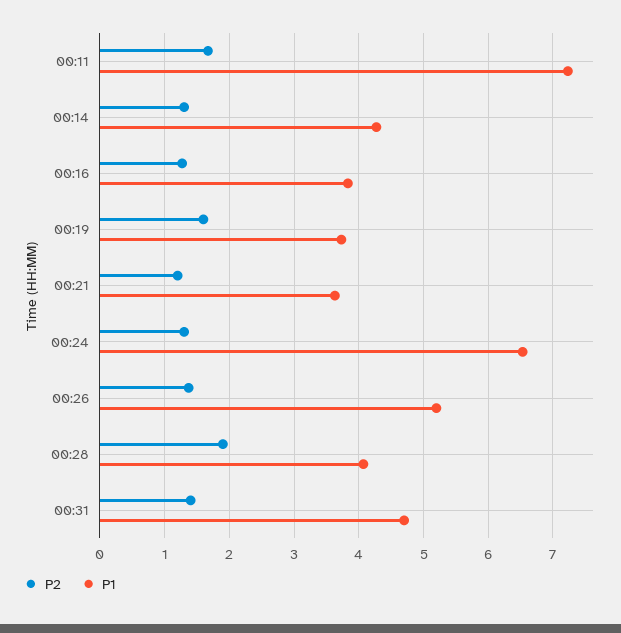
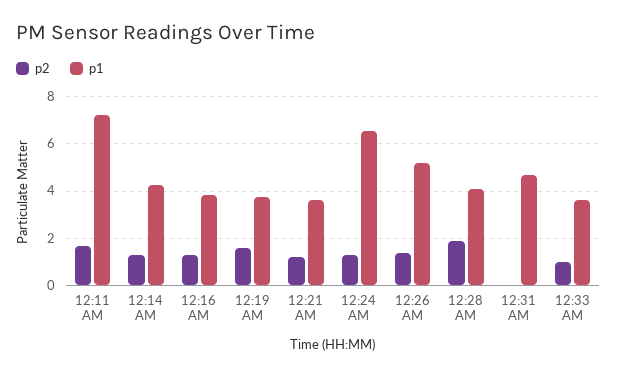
P2, 00:31: 1.4 -> 0
P2, 12:33 AM: none -> 1
P1, 12:33 AM: none -> 3.5

